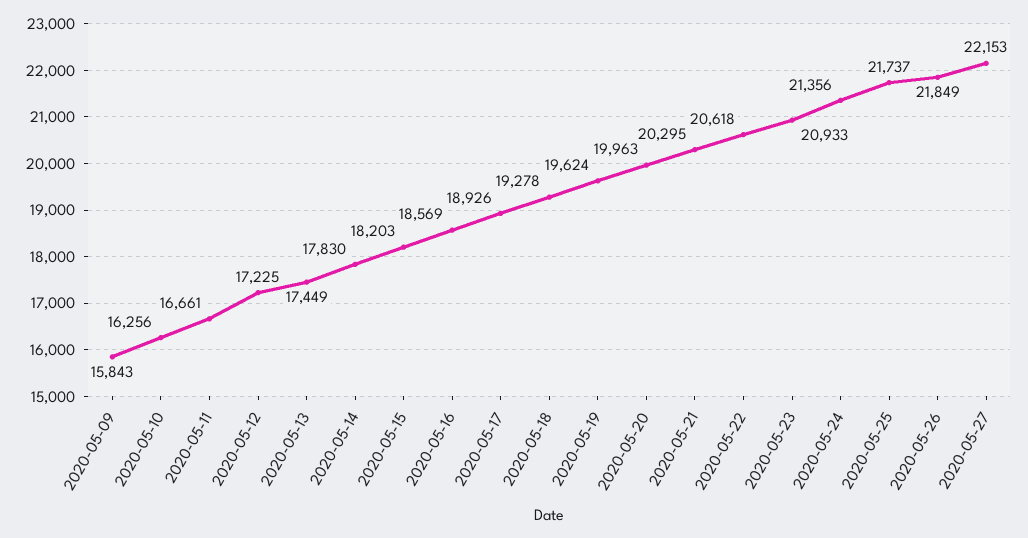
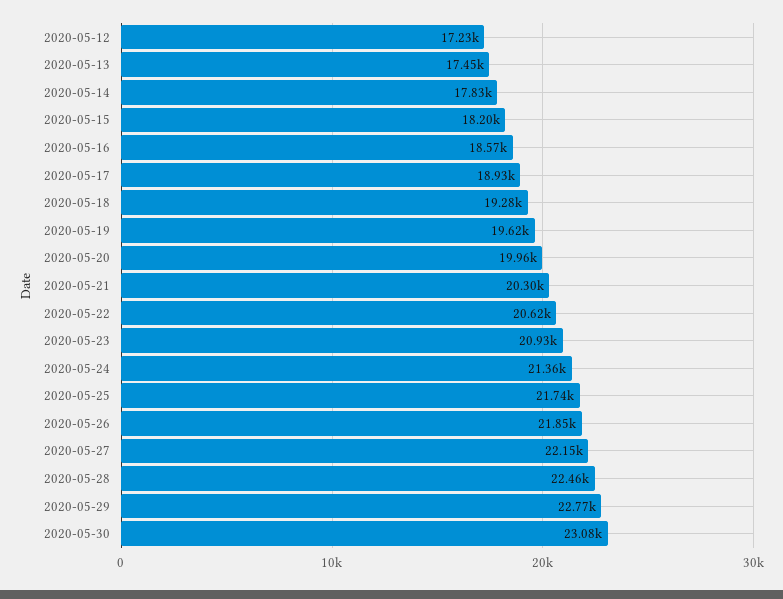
2020-05-09: 15843 -> none
2020-05-10: 16256 -> none
2020-05-11: 16661 -> none
2020-05-28: none -> 22460
2020-05-29: none -> 22770
2020-05-30: none -> 23080

